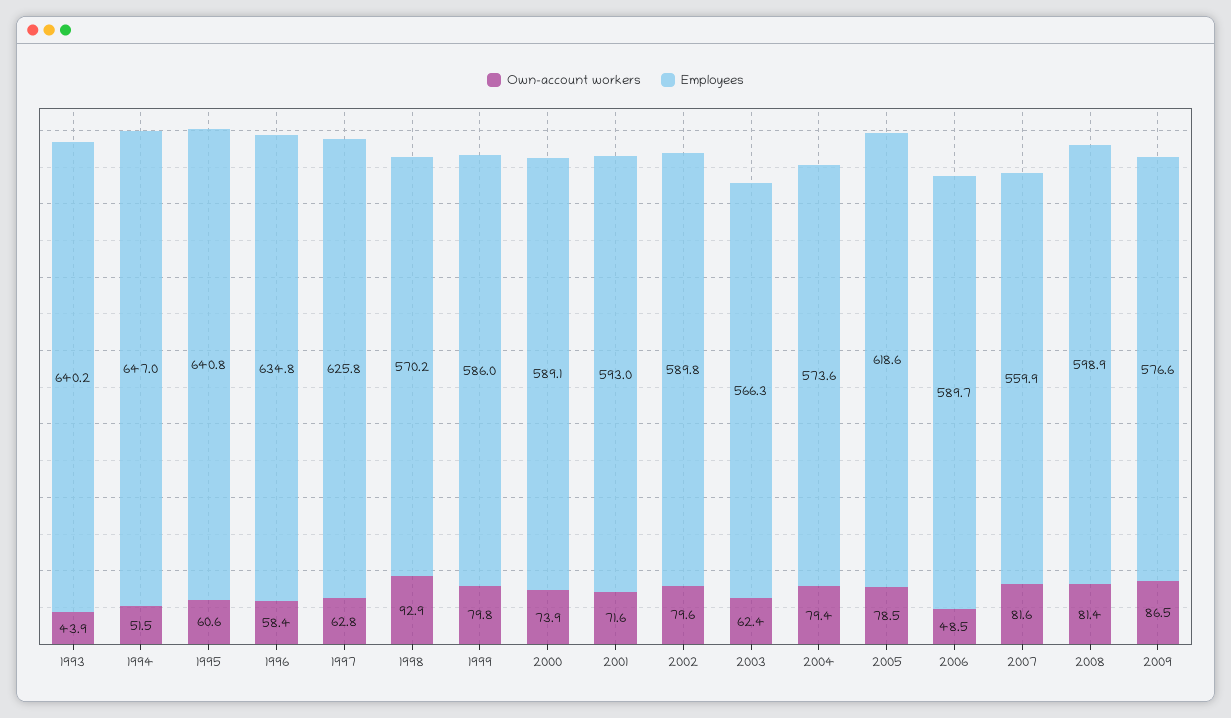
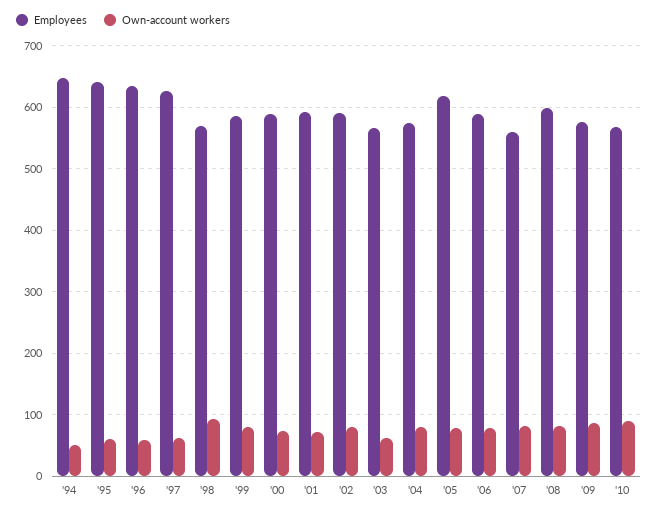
Own-account workers, 1993: 43.9 -> none
Employees, 1993: 640.2 -> none
Own-account workers, 2006: 48.5 -> 80
Employees, '10: none -> 570
Own-account workers, '10: none -> 90

